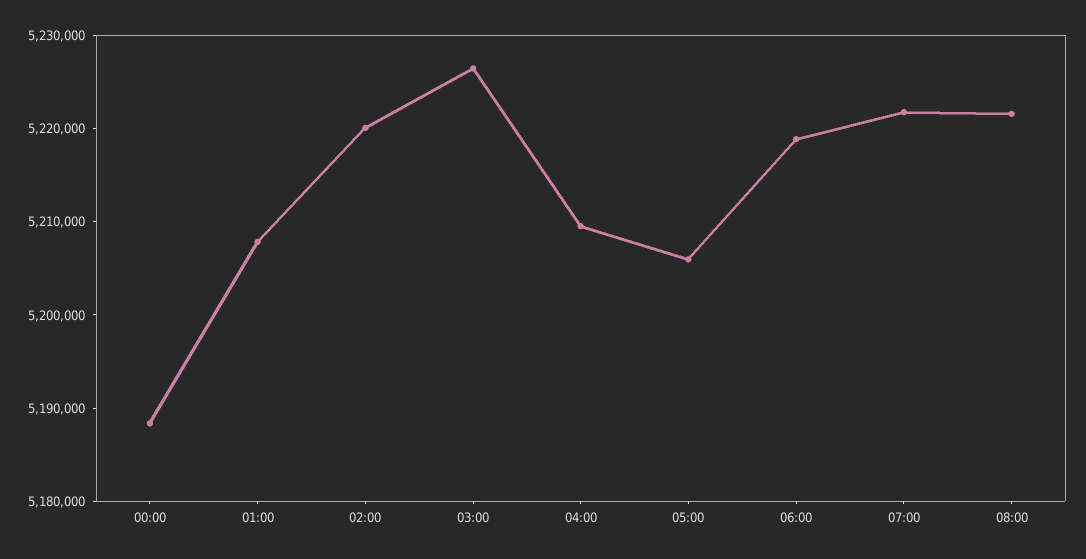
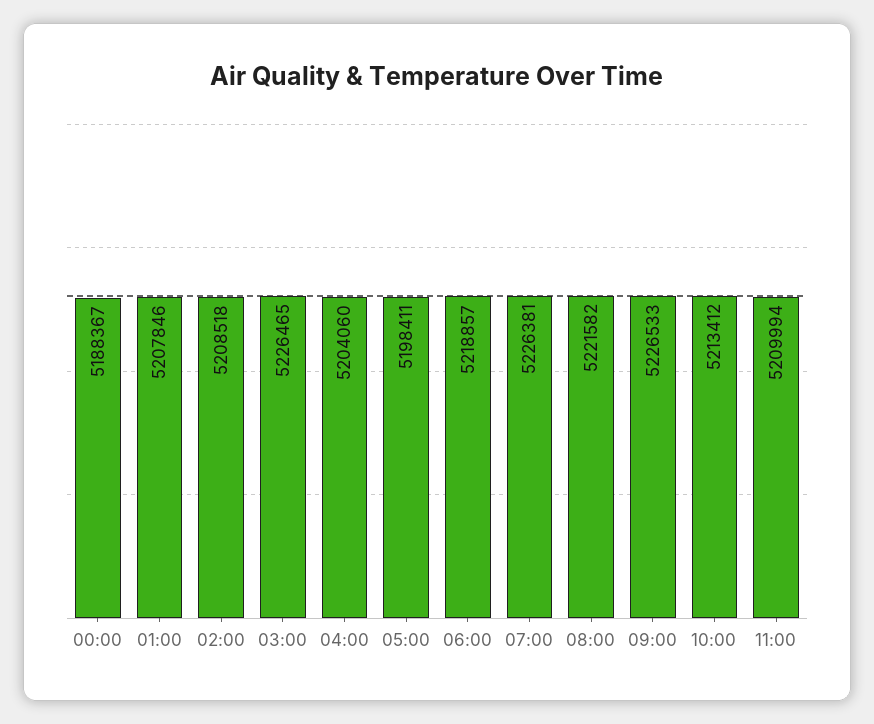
02:00: 5220000 -> 5208518
04:00: 5210000 -> 5204060
05:00: 5206000 -> 5198411
07:00: 5222000 -> 5226381
09:00: none -> 5226533
10:00: none -> 5213412
11:00: none -> 5209994

